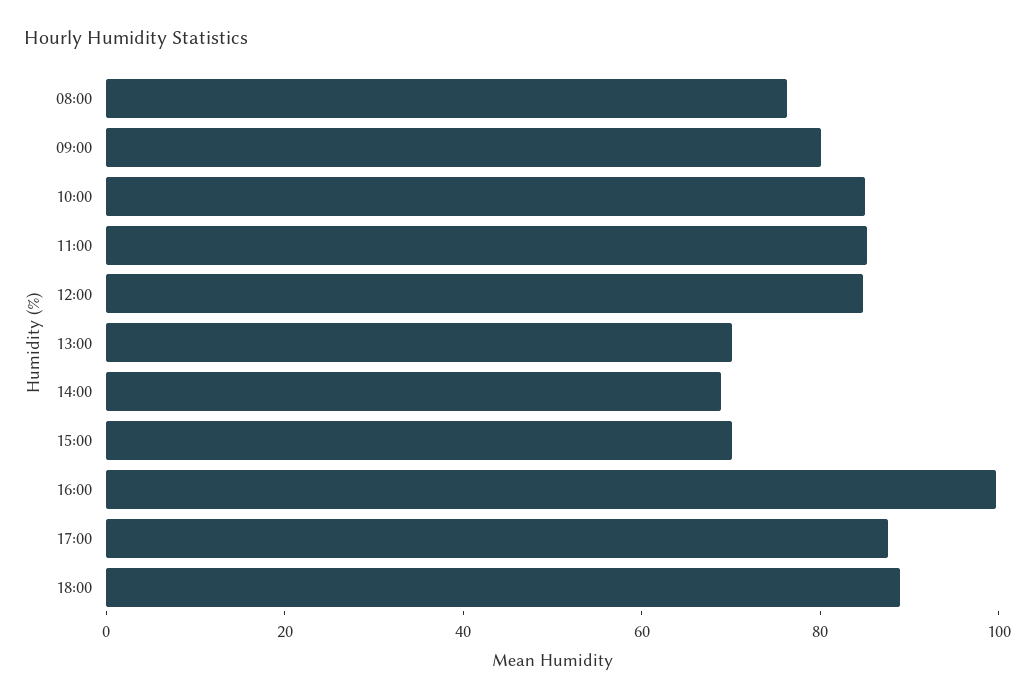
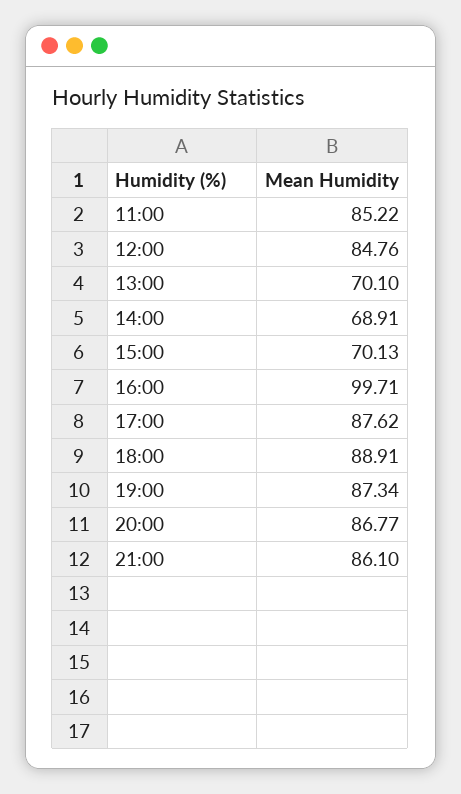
08:00: 75 -> none
09:00: 80 -> none
10:00: 85 -> none
19:00: none -> 87.34
20:00: none -> 86.77
21:00: none -> 86.1

